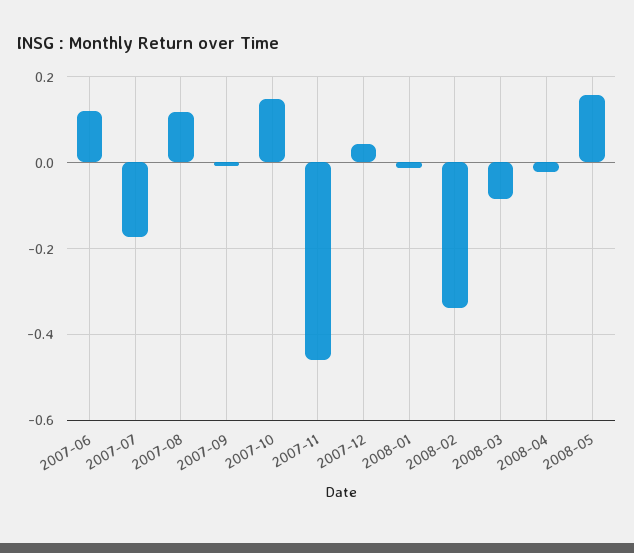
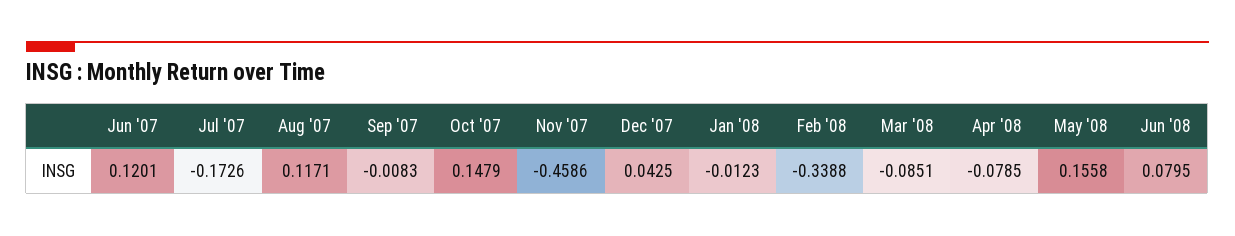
2008-04: -0.02 -> -0.0785
Jun '08: none -> 0.0795

